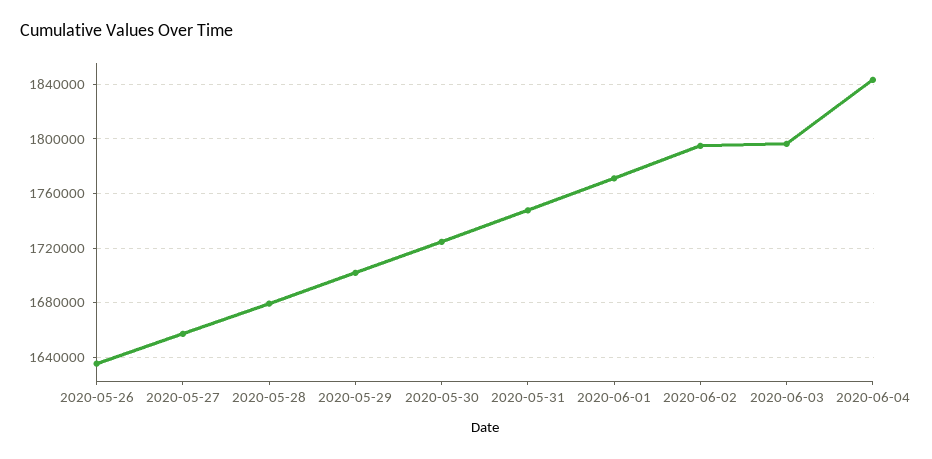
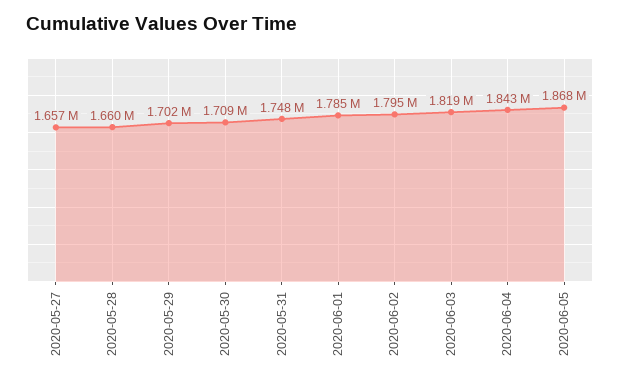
2020-05-26: 1635000 -> none
2020-05-28: 1680000 -> 1660000
2020-05-30: 1725000 -> 1709000
2020-06-01: 1770000 -> 1785000
2020-06-03: 1795000 -> 1819000
2020-06-05: none -> 1868000

